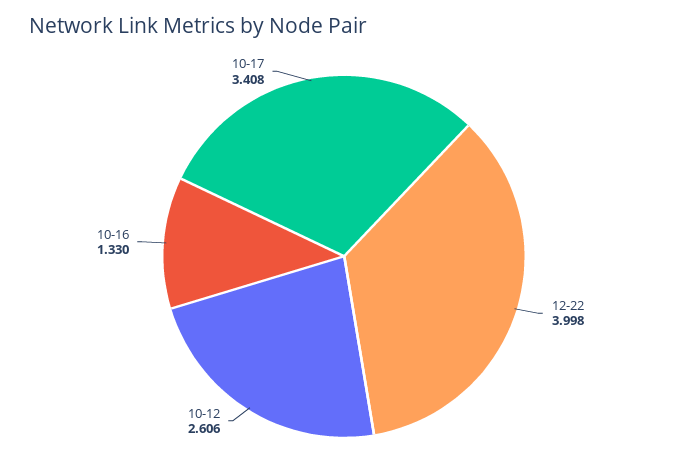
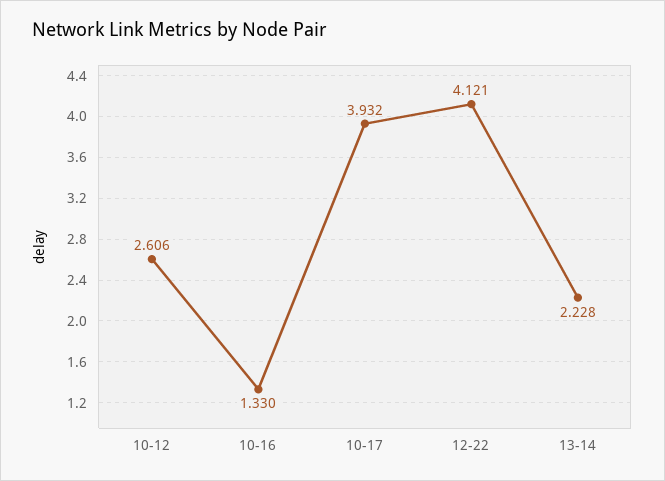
12-22: 3.998 -> 4.121
10-17: 3.408 -> 3.932
13-14: none -> 2.228

